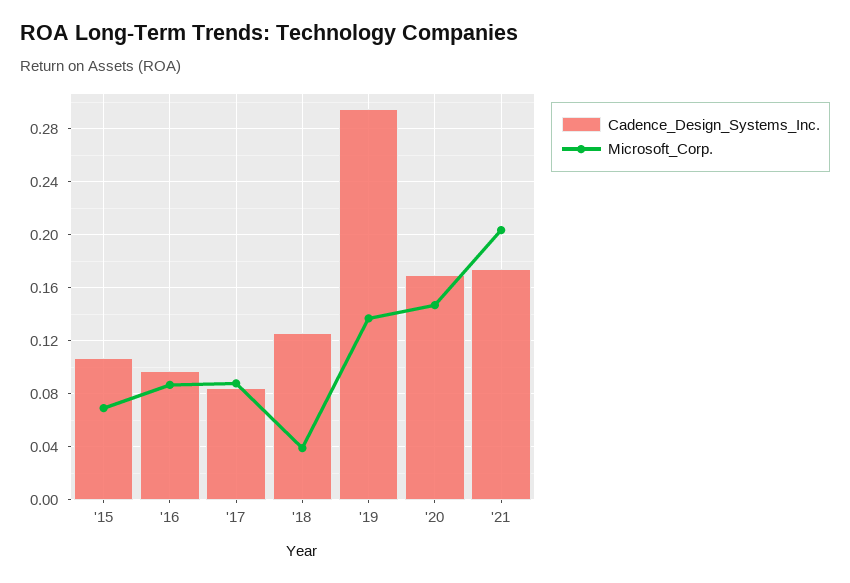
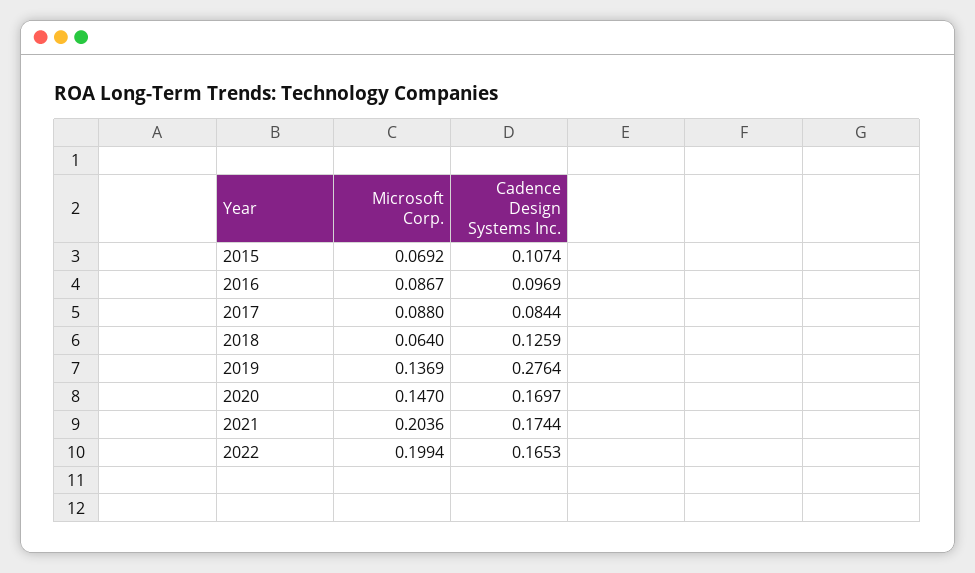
Microsoft_Corp., '18: 0.04 -> 0.064
Cadence_Design_Systems_Inc., '19: 0.295 -> 0.2764
Microsoft_Corp., 2022: none -> 0.1994
Cadence_Design_Systems_Inc., 2022: none -> 0.1653

